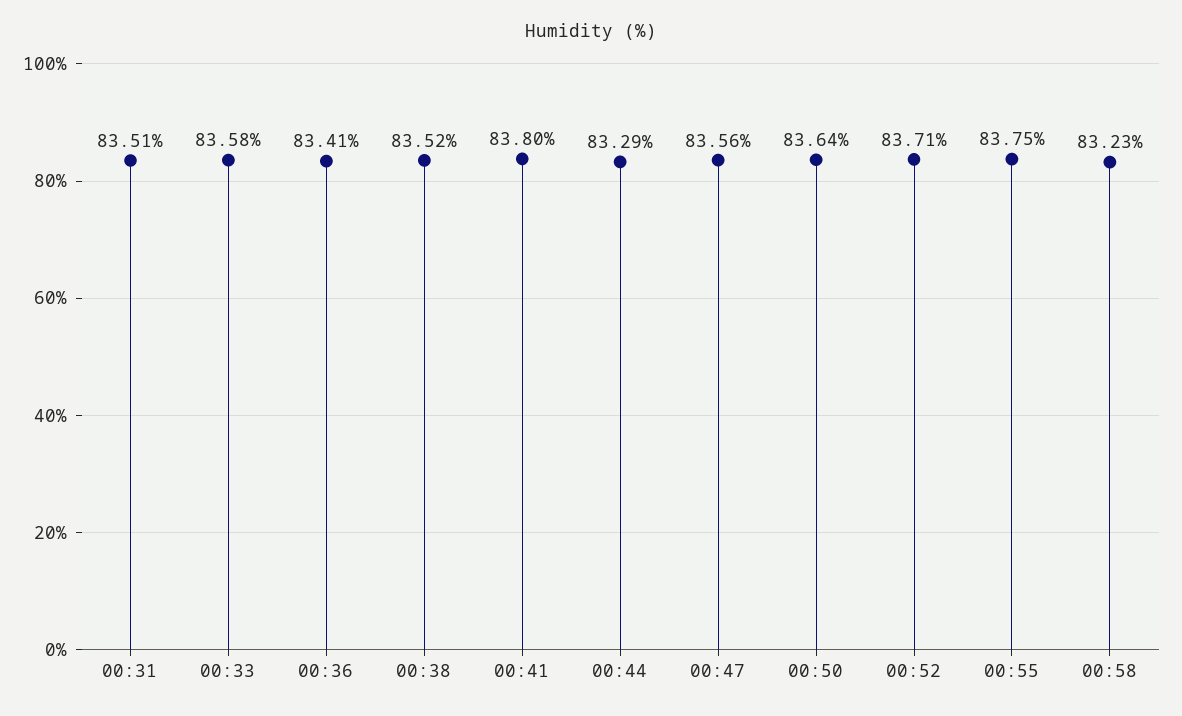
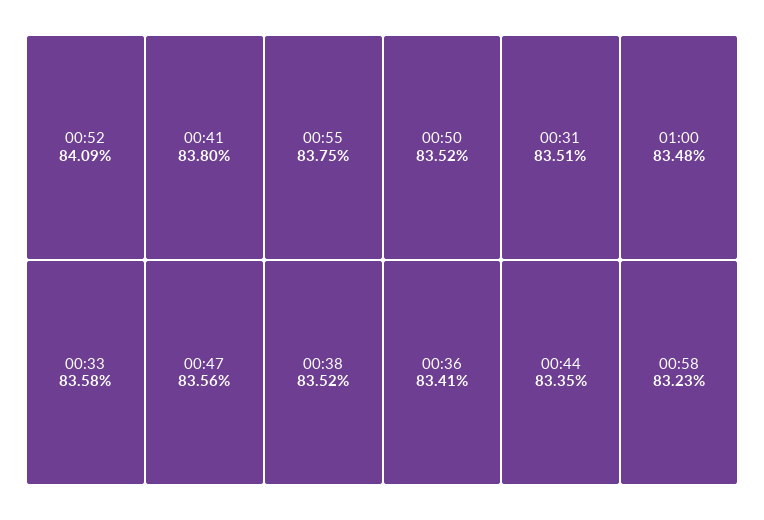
00:44: 83.29 -> 83.35
00:50: 83.64 -> 83.52
00:52: 83.71 -> 84.09
01:00: none -> 83.48

